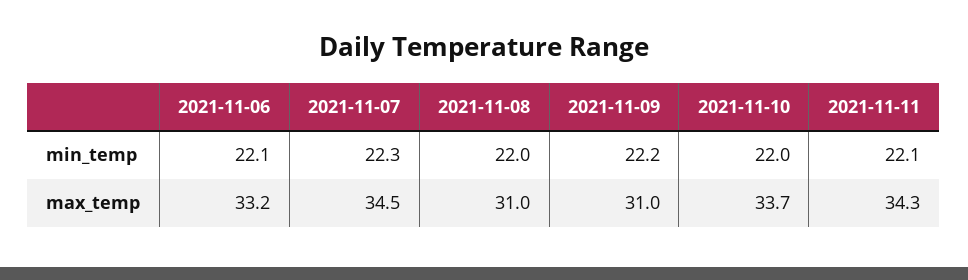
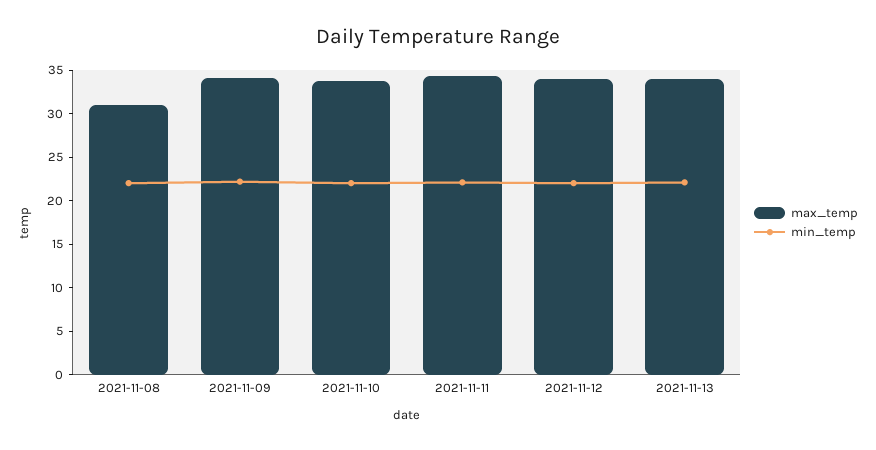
min_temp, 2021-11-06: 22.1 -> none
min_temp, 2021-11-07: 22.3 -> none
max_temp, 2021-11-06: 33.2 -> none
max_temp, 2021-11-07: 34.5 -> none
max_temp, 2021-11-09: 31 -> 34
max_temp, 2021-11-12: none -> 34
min_temp, 2021-11-12: none -> 22
max_temp, 2021-11-13: none -> 34
min_temp, 2021-11-13: none -> 22

